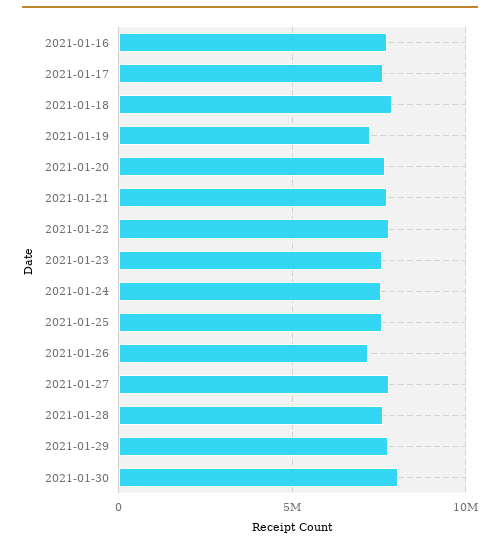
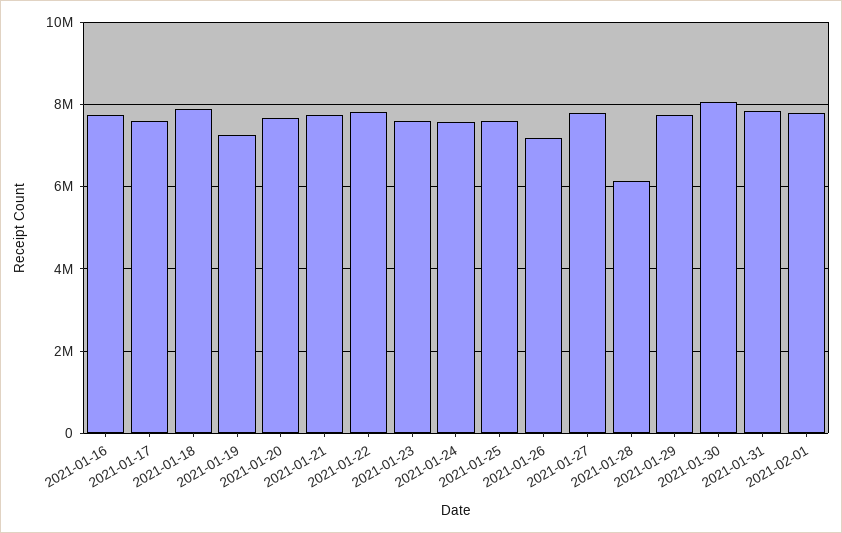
2021-01-28: 7500000 -> 6200000
2021-01-31: none -> 7800000
2021-02-01: none -> 7800000

